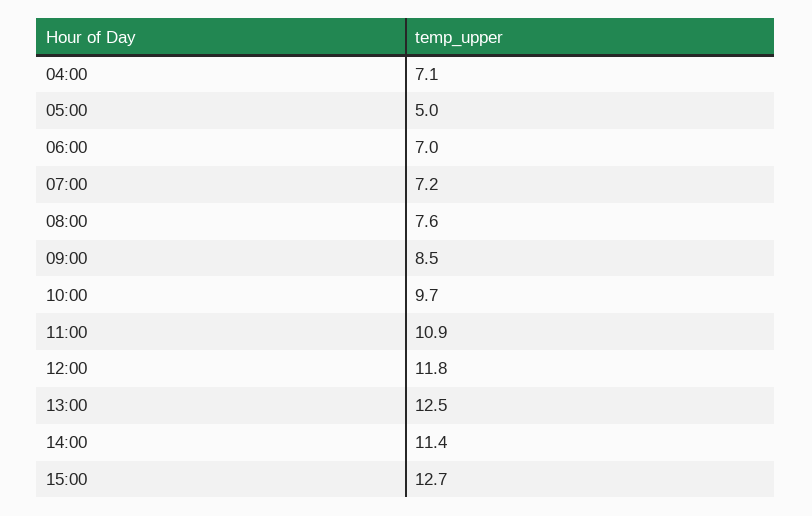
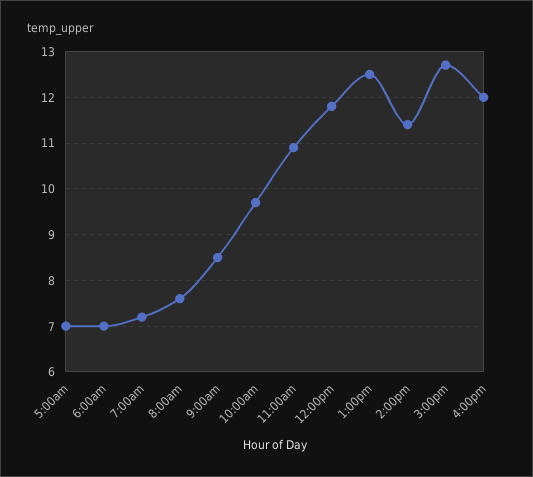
04:00: 7.1 -> none
05:00: 5 -> 7
4:00pm: none -> 12

